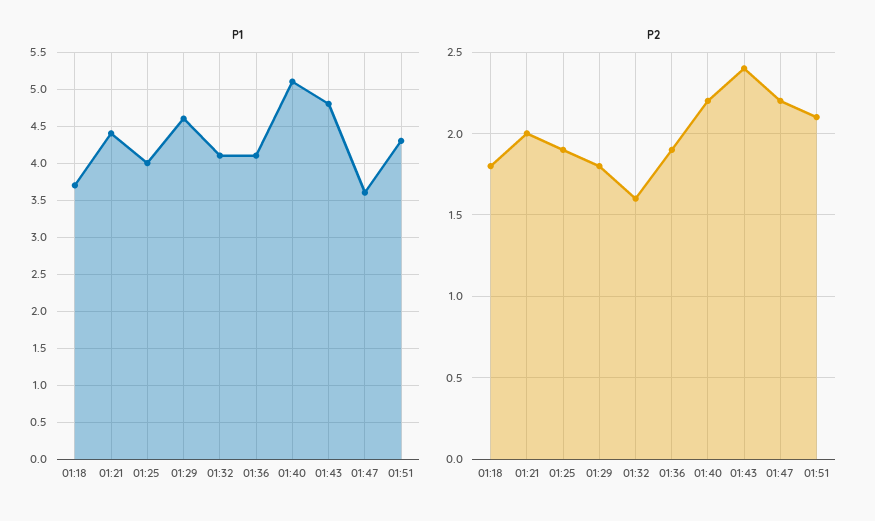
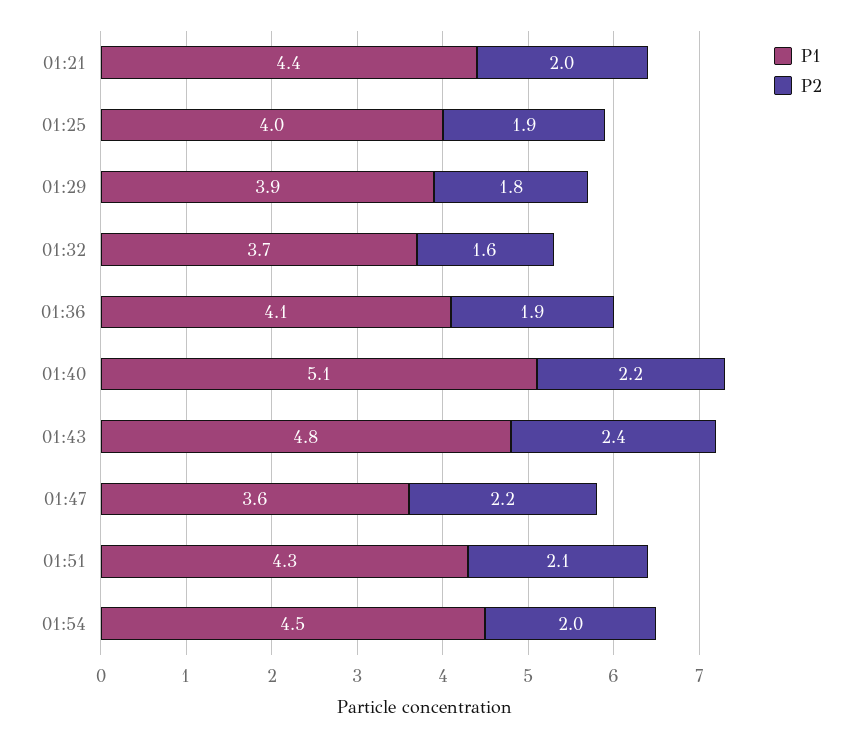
P1, 01:18: 3.7 -> none
P1, 01:29: 4.6 -> 3.9
P1, 01:32: 4.1 -> 3.7
P2, 01:18: 1.8 -> none
P1, 01:54: none -> 4.5
P2, 01:54: none -> 2

